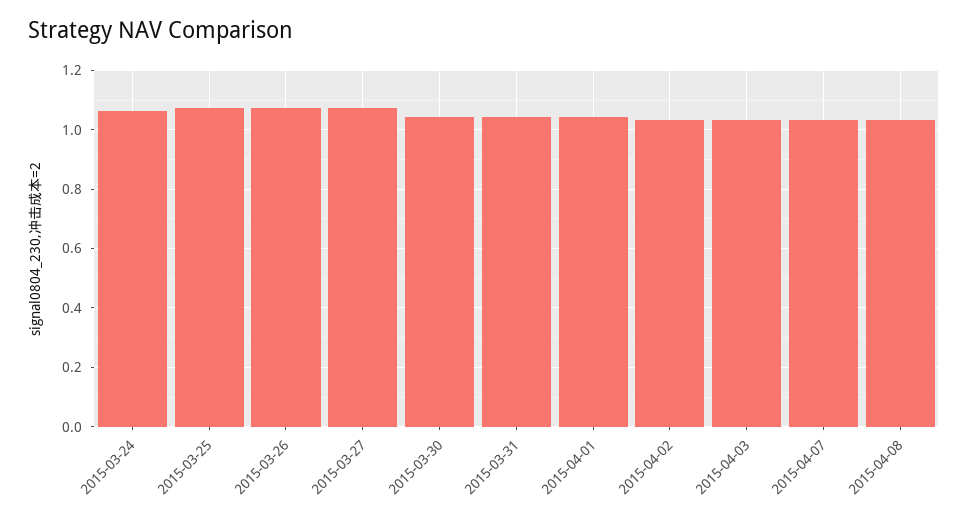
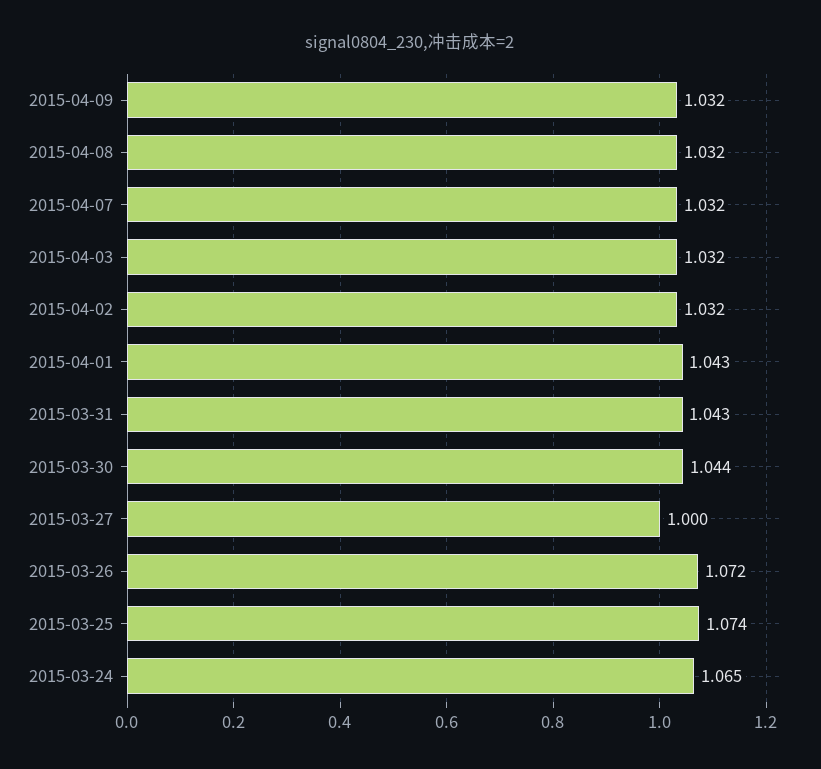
2015-03-27: 1.075 -> 1
2015-04-09: none -> 1.032

